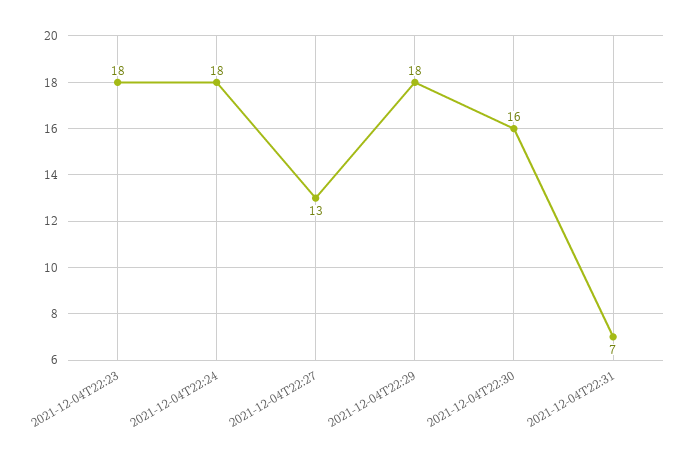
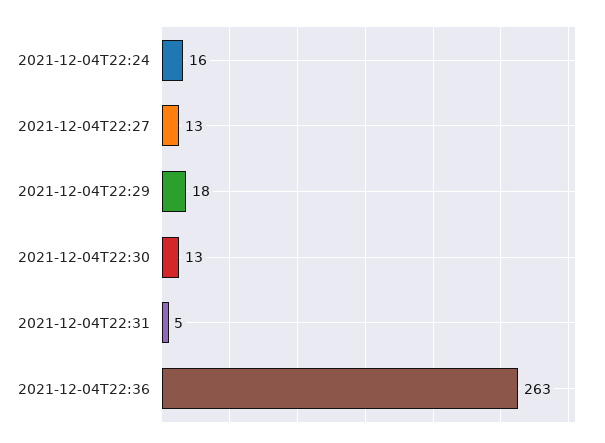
2021-12-04T22:23: 18 -> none
2021-12-04T22:24: 18 -> 16
2021-12-04T22:30: 16 -> 13
2021-12-04T22:31: 7 -> 5
2021-12-04T22:36: none -> 263

